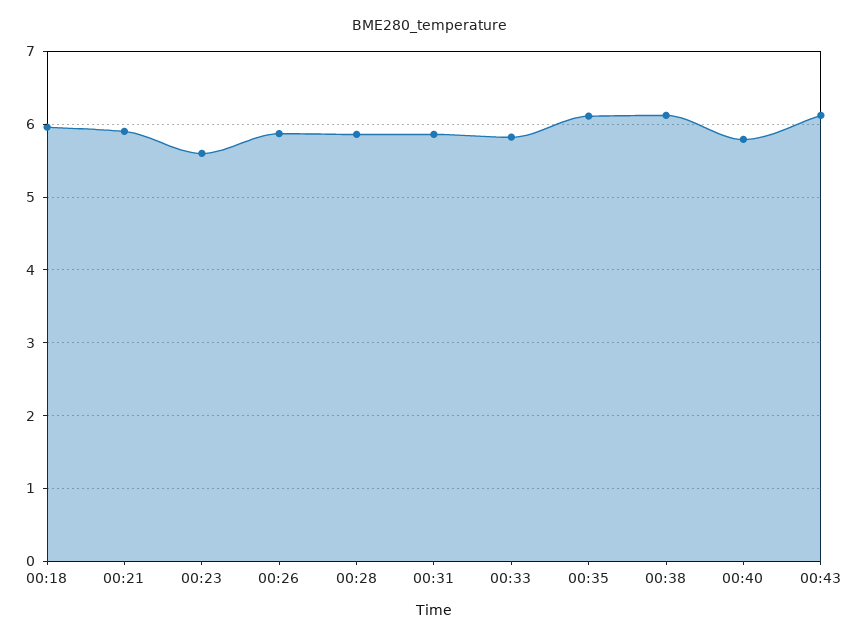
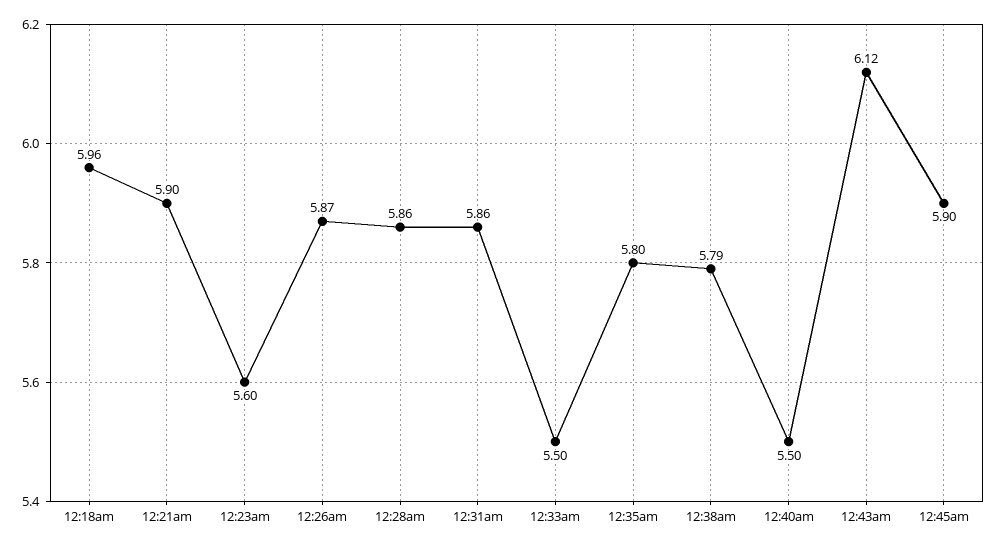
00:33: 5.8 -> 5.5
00:35: 6.1 -> 5.8
00:38: 6.1 -> 5.79
00:40: 5.8 -> 5.5
12:45am: none -> 5.9

